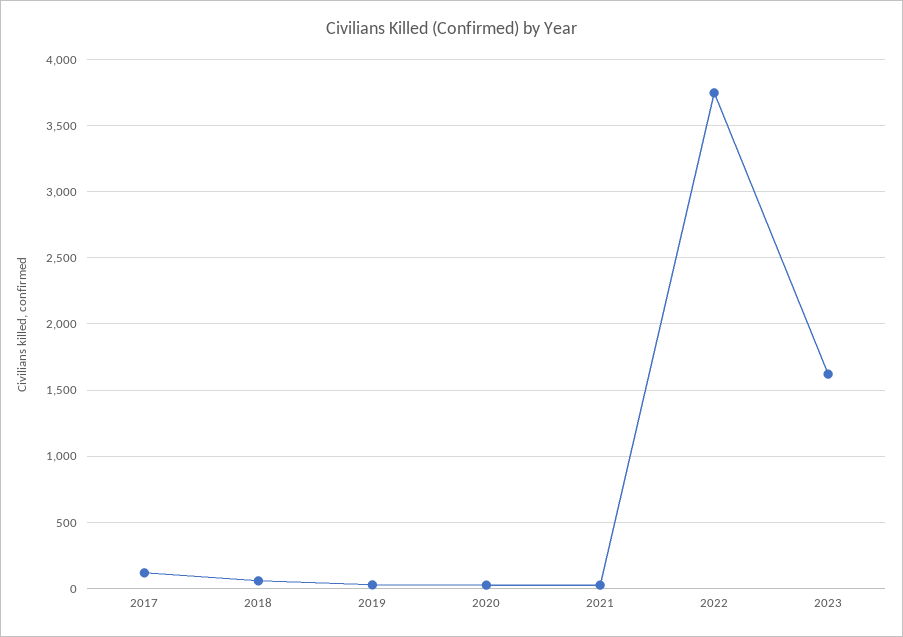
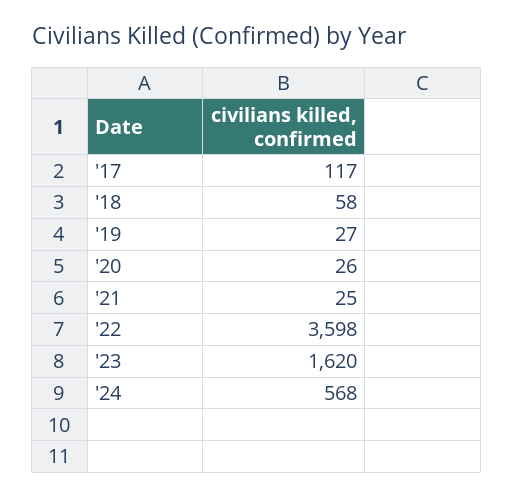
2022: 3750 -> 3598
'24: none -> 568

